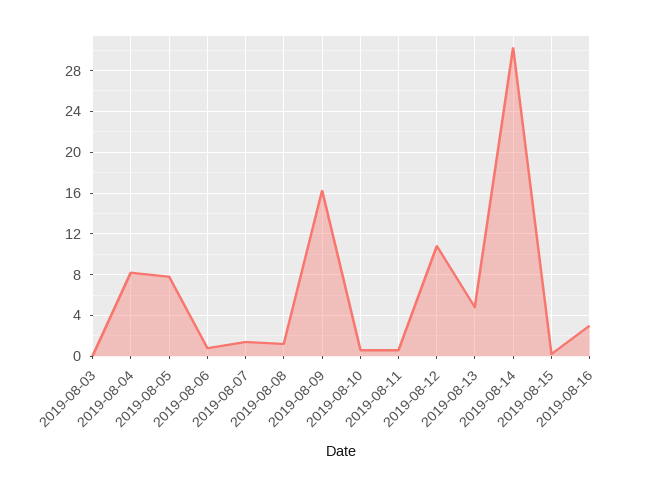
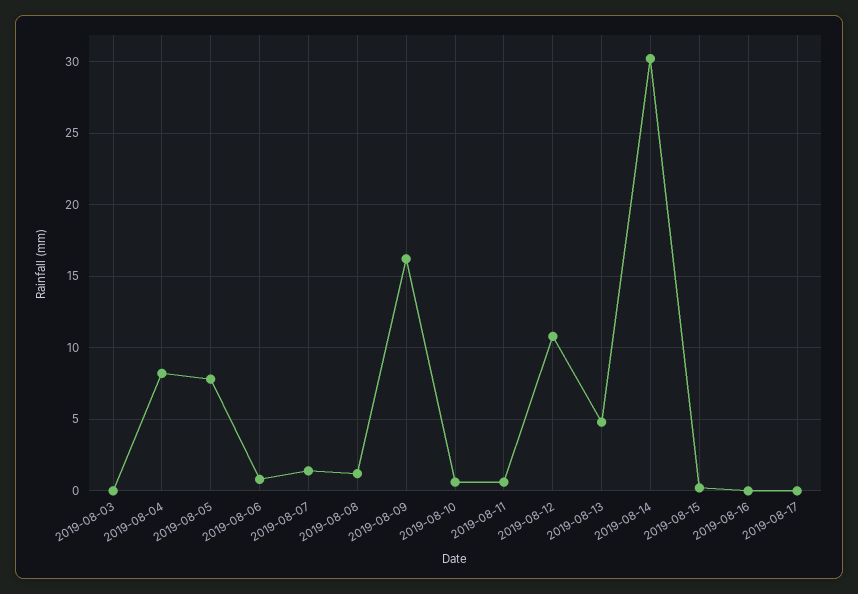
2019-08-16: 3 -> 0
2019-08-17: none -> 0

